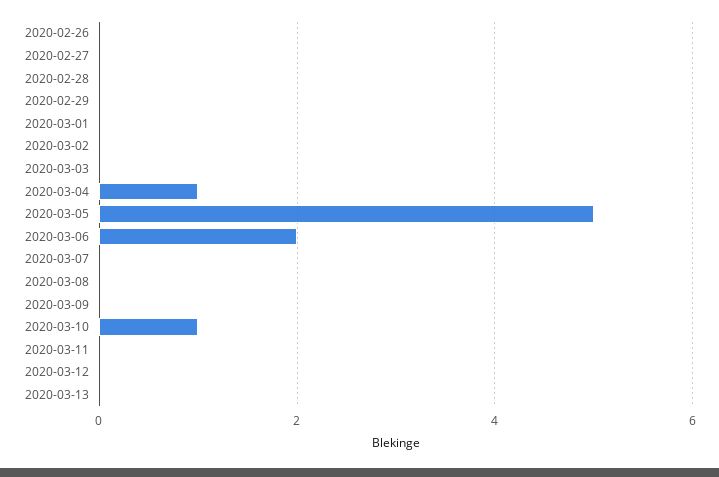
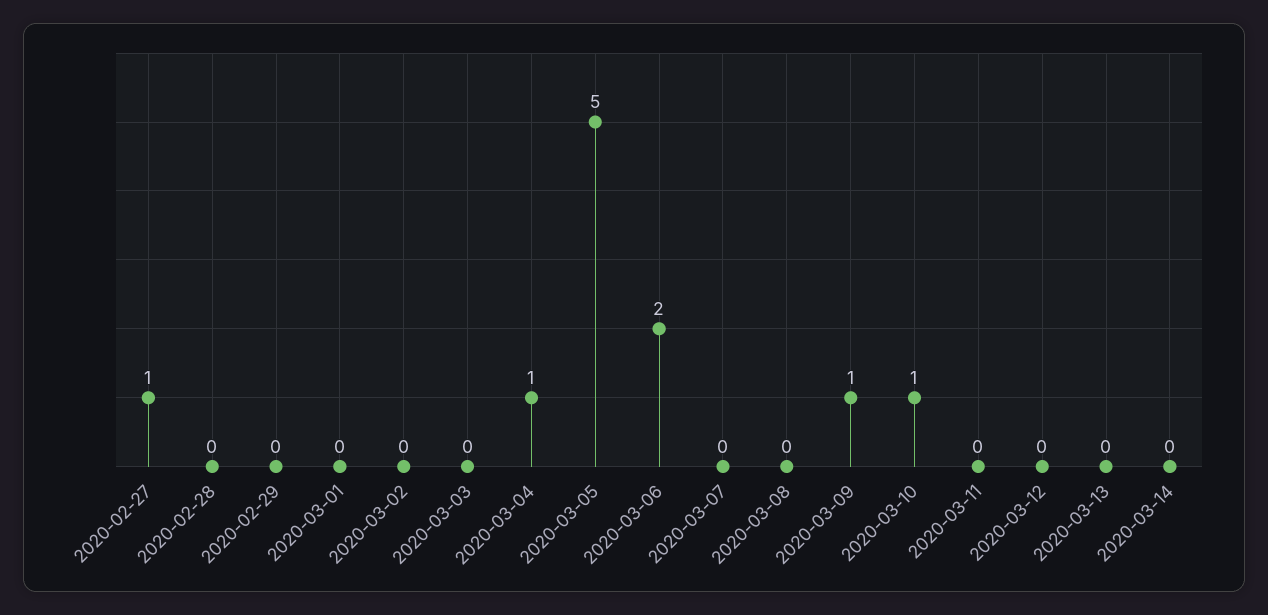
2020-02-26: 0 -> none
2020-02-27: 0 -> 1
2020-03-09: 0 -> 1
2020-03-14: none -> 0

